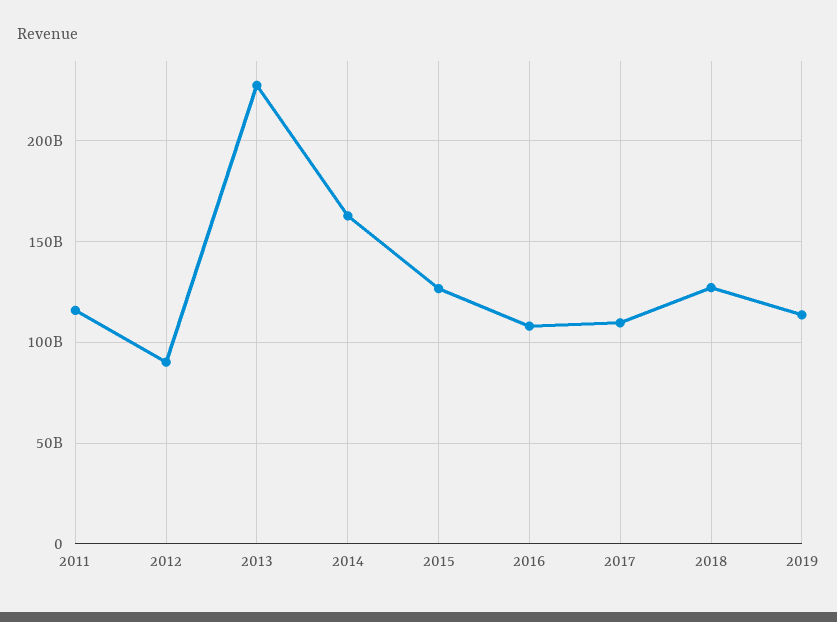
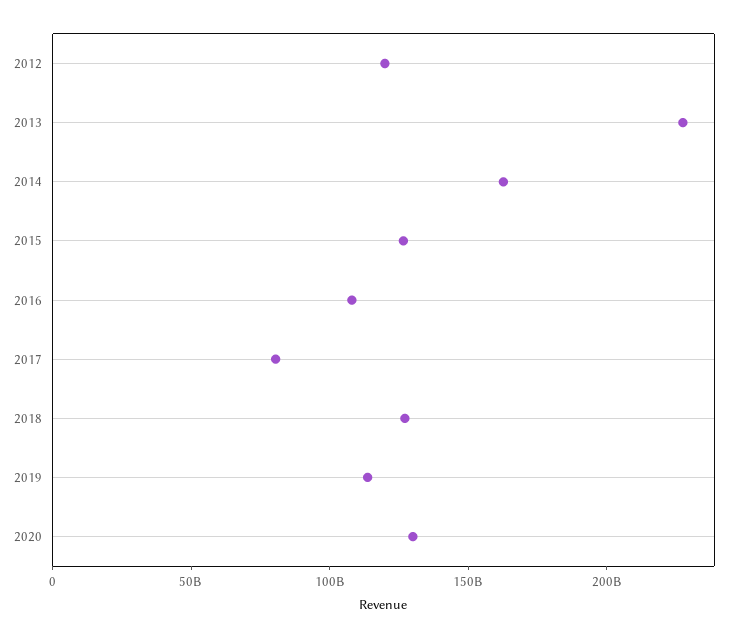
2011: 115000000000 -> none
2012: 90000000000 -> 120000000000
2017: 110000000000 -> 80000000000
2020: none -> 130000000000

